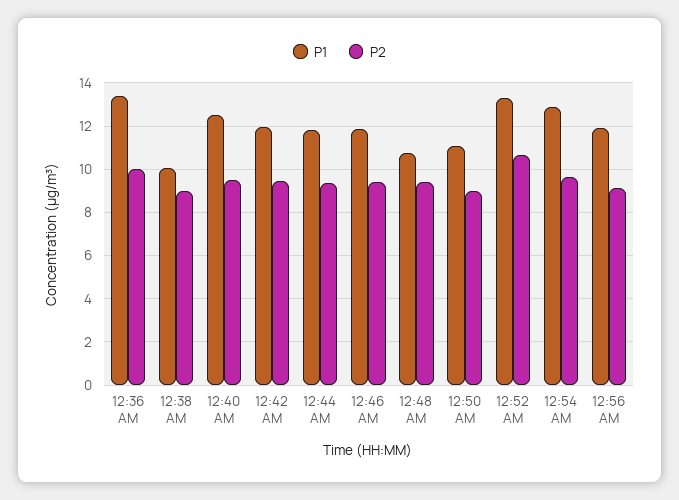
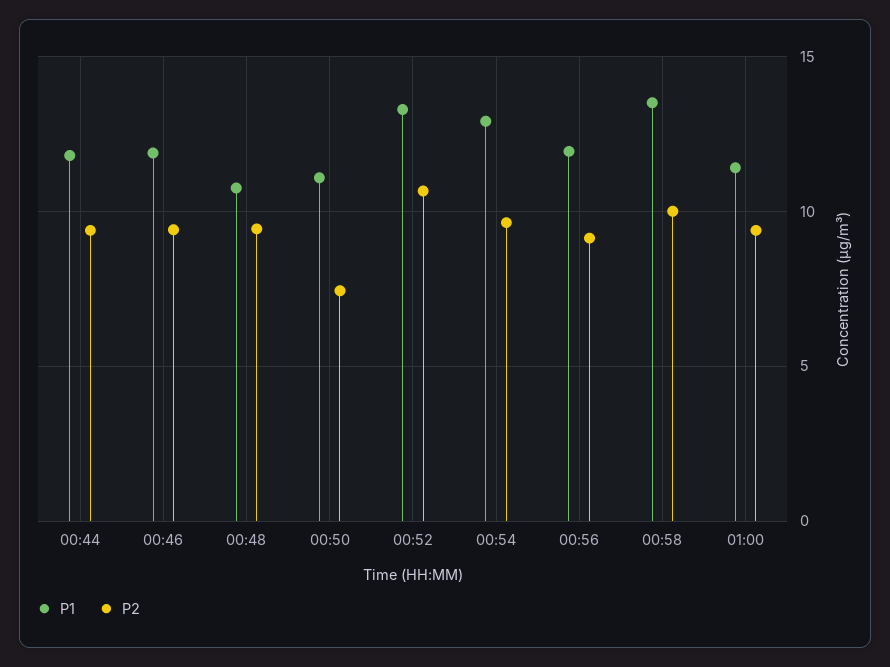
P1, 12:36 AM: 13.5 -> none
P2, 12:36 AM: 10 -> none
P1, 12:38 AM: 10 -> none
P2, 12:38 AM: 9 -> none
P1, 12:40 AM: 12.5 -> none
P2, 12:40 AM: 9.5 -> none
P1, 12:42 AM: 12 -> none
P2, 12:42 AM: 9.5 -> none
P2, 12:50 AM: 9 -> 7.5
P1, 00:58: none -> 13.5
P2, 00:58: none -> 10
P1, 01:00: none -> 11.5
P2, 01:00: none -> 9.5

